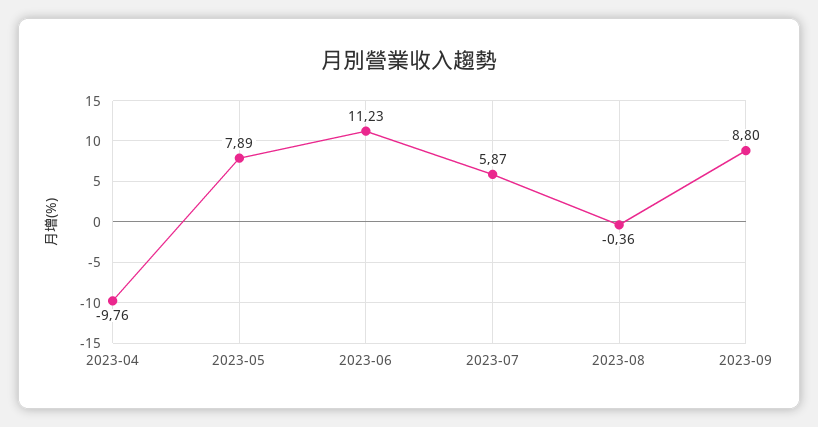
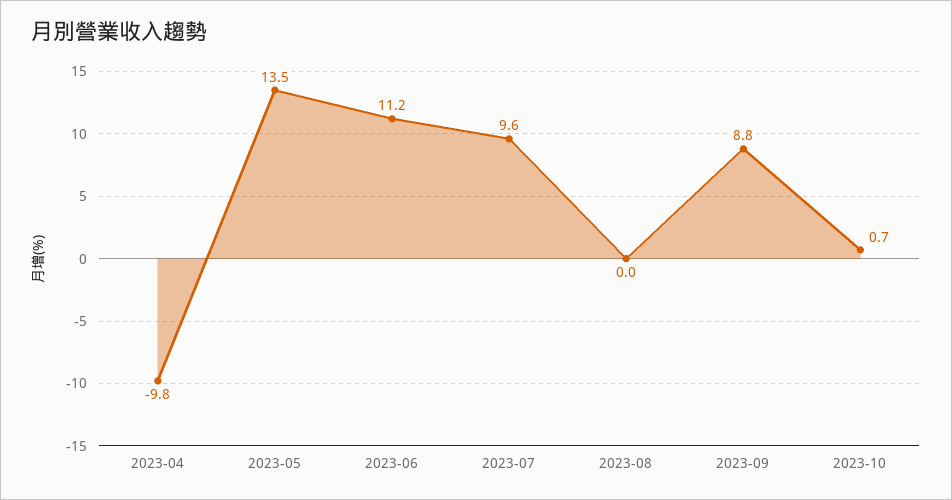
2023-05: 7.89 -> 13.5
2023-07: 5.87 -> 9.6
2023-08: -0.36 -> 0
2023-10: none -> 0.7

